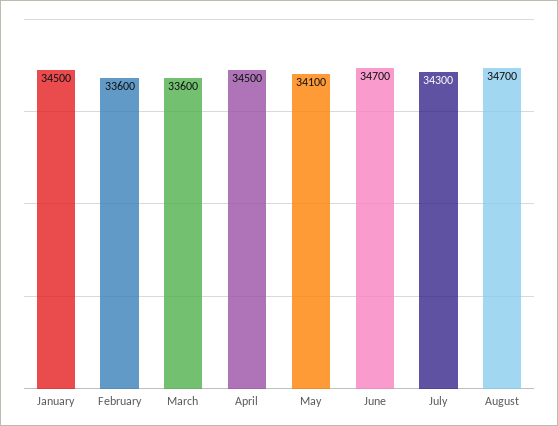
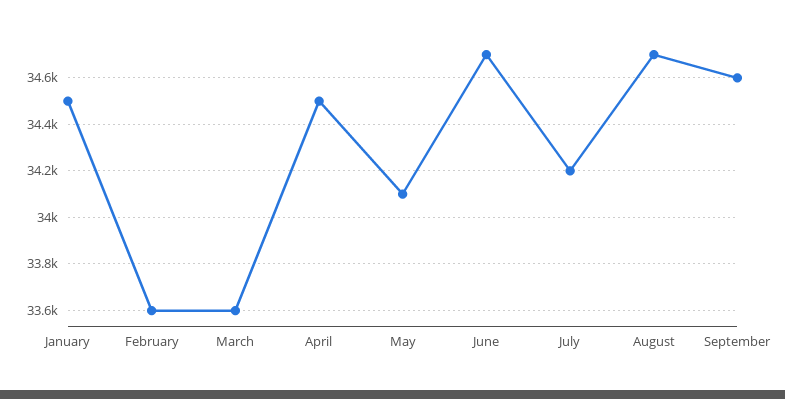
July: 34300 -> 34200
September: none -> 34600

